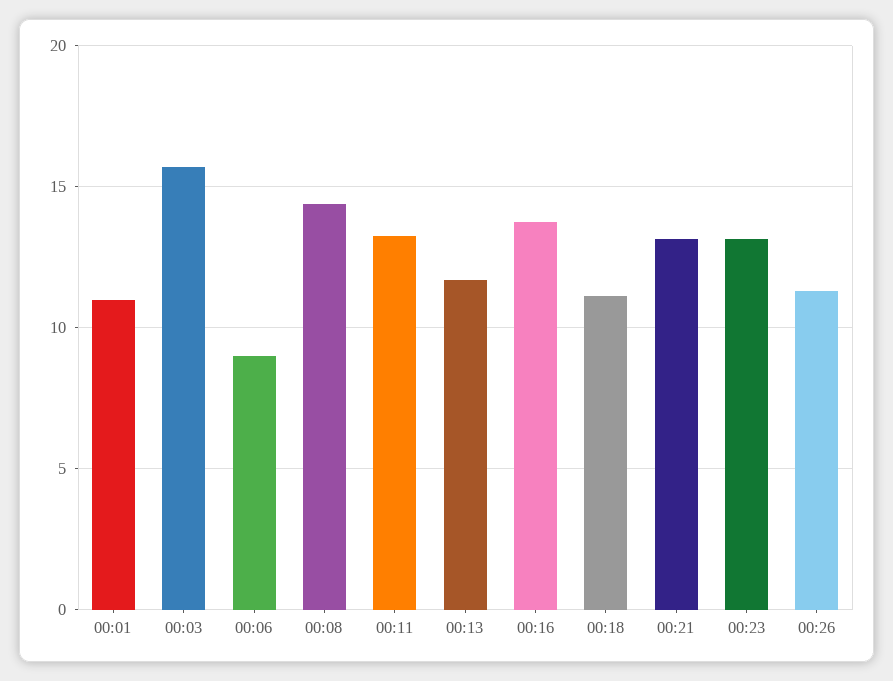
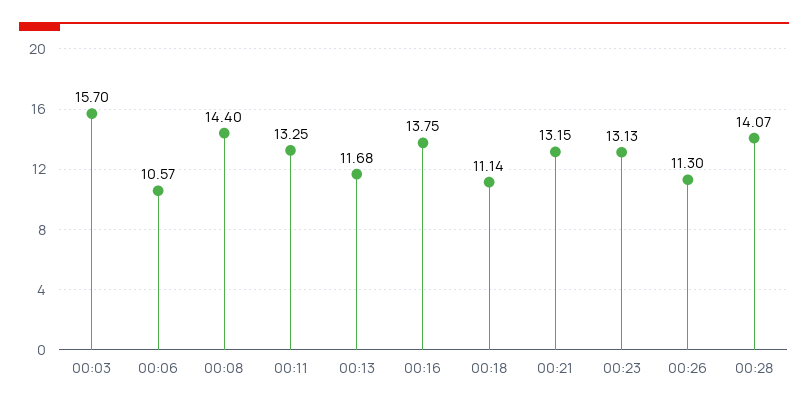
00:01: 11 -> none
00:06: 9 -> 10.57
00:28: none -> 14.07

